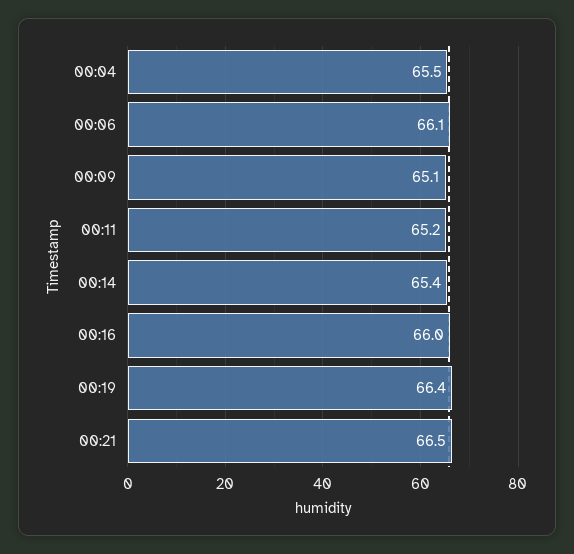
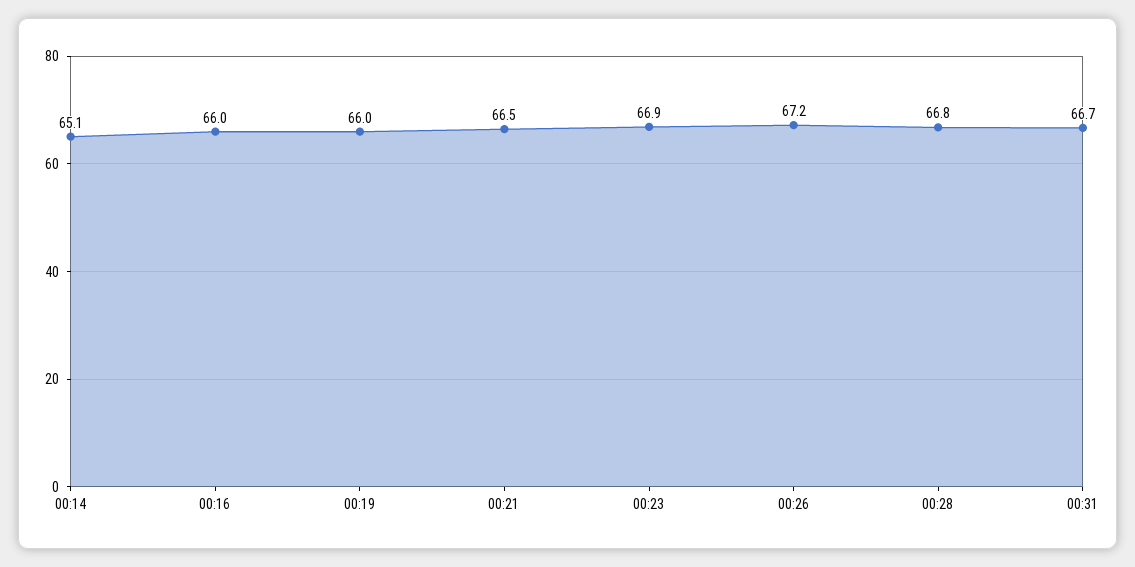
00:04: 65.5 -> none
00:06: 66.1 -> none
00:09: 65.1 -> none
00:11: 65.2 -> none
00:14: 65.4 -> 65.1
00:19: 66.4 -> 66
00:23: none -> 66.9
00:26: none -> 67.2
00:28: none -> 66.8
00:31: none -> 66.7

